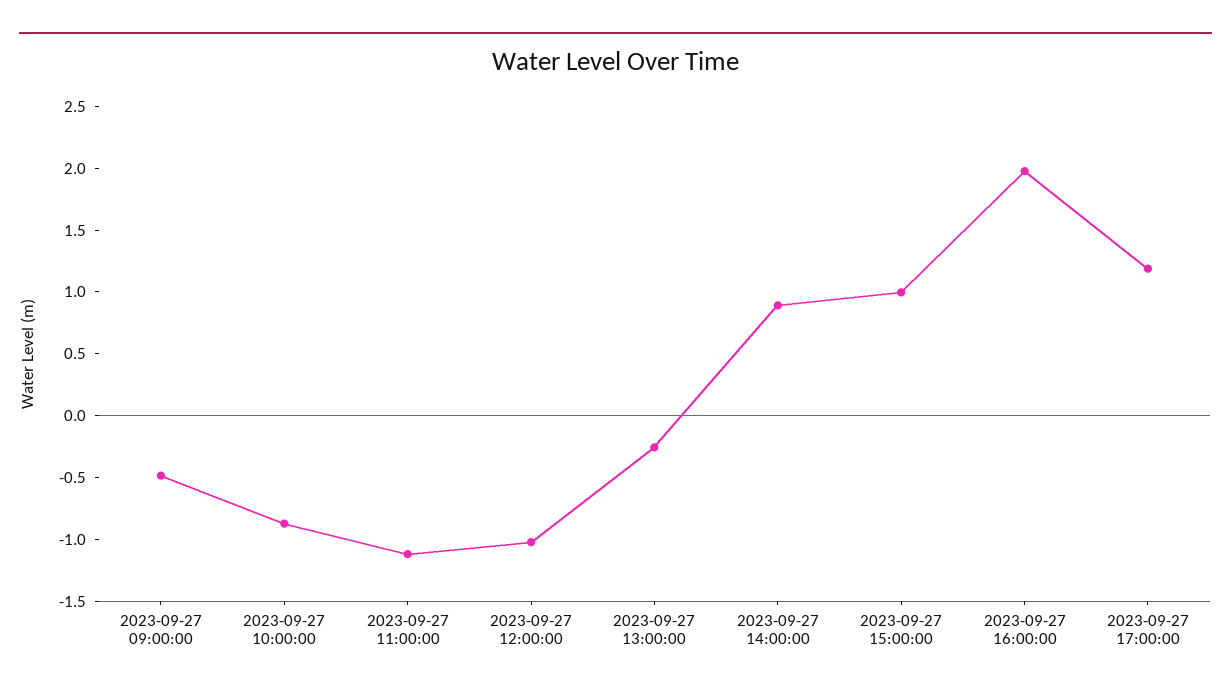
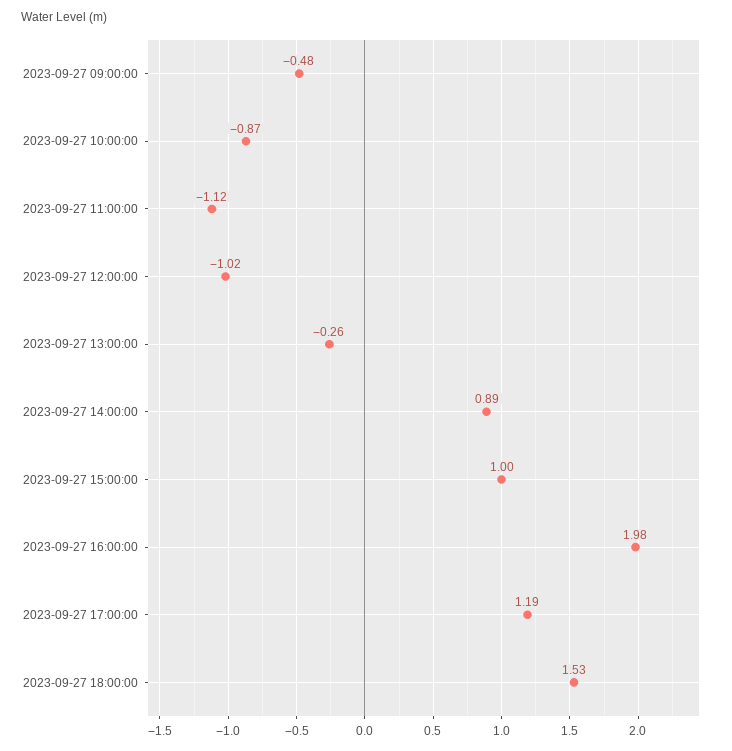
2023-09-27 18:00:00: none -> 1.53

